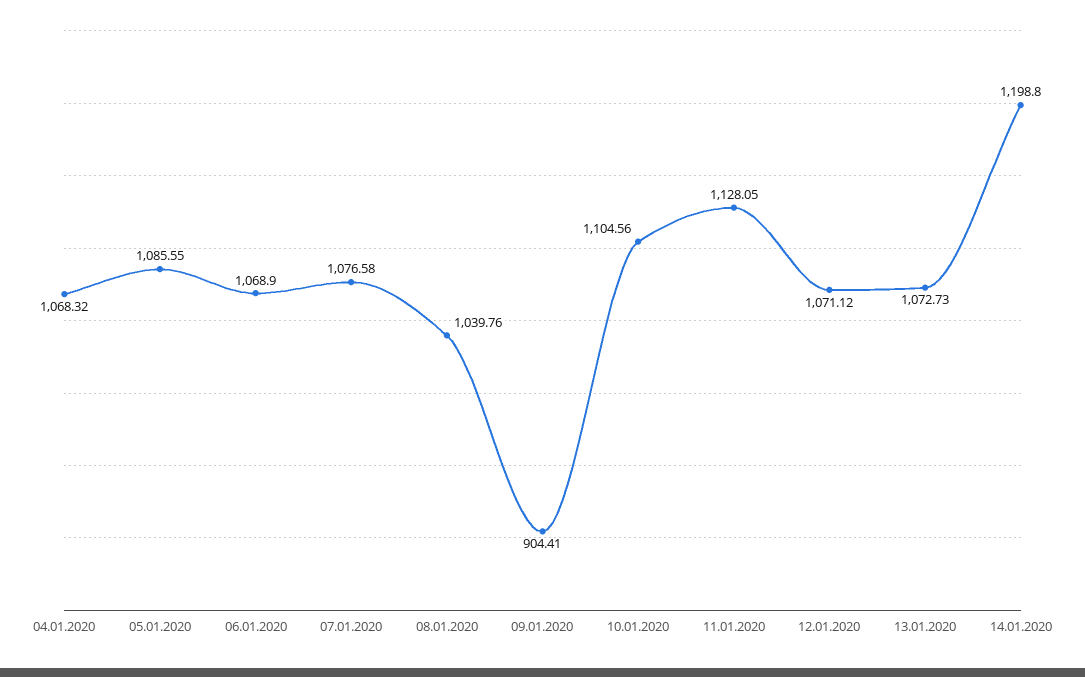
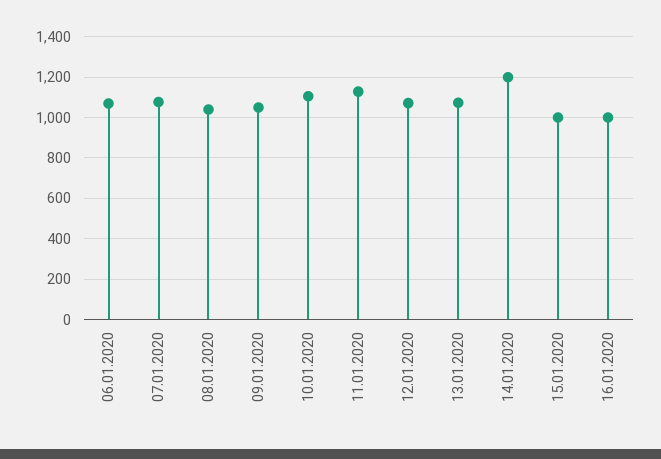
04.01.2020: 1068.32 -> none
05.01.2020: 1085.55 -> none
09.01.2020: 904.41 -> 1050
15.01.2020: none -> 1000
16.01.2020: none -> 1000

